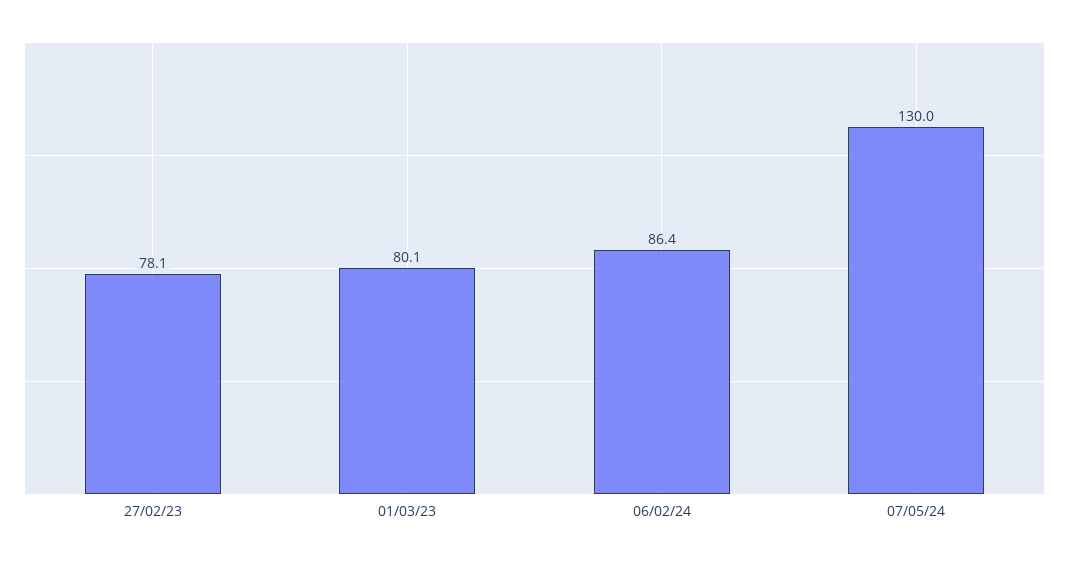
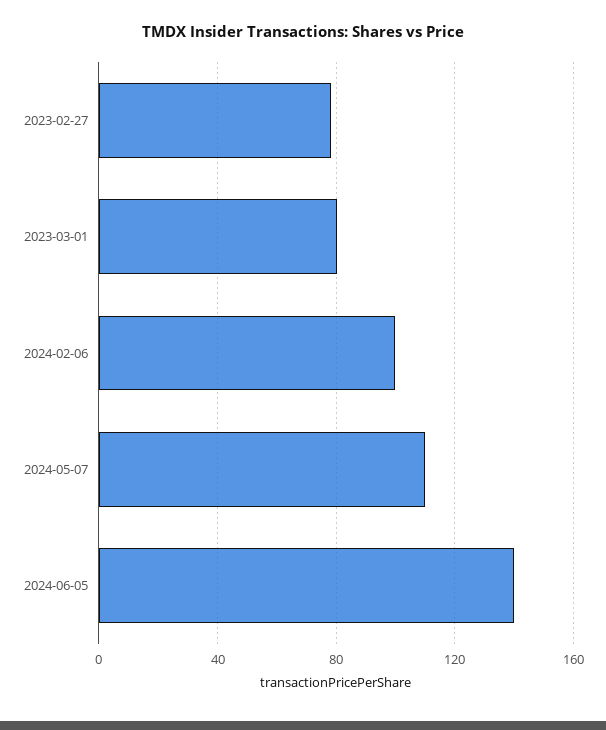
06/02/24: 86.4 -> 100
07/05/24: 130 -> 110
2024-06-05: none -> 140

